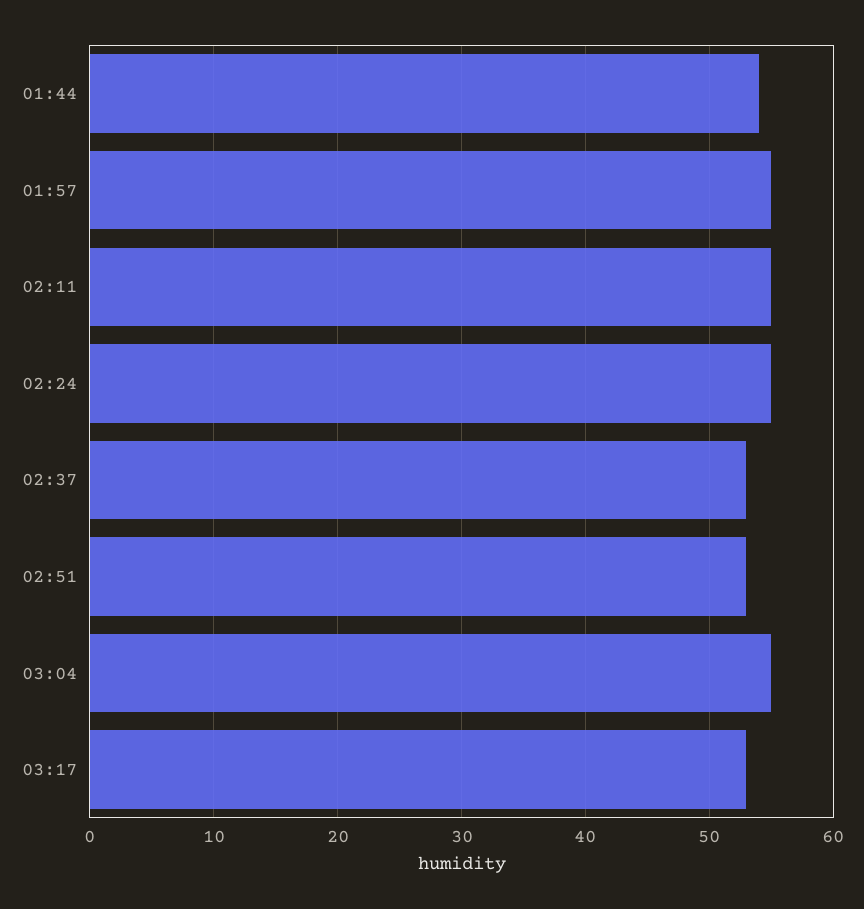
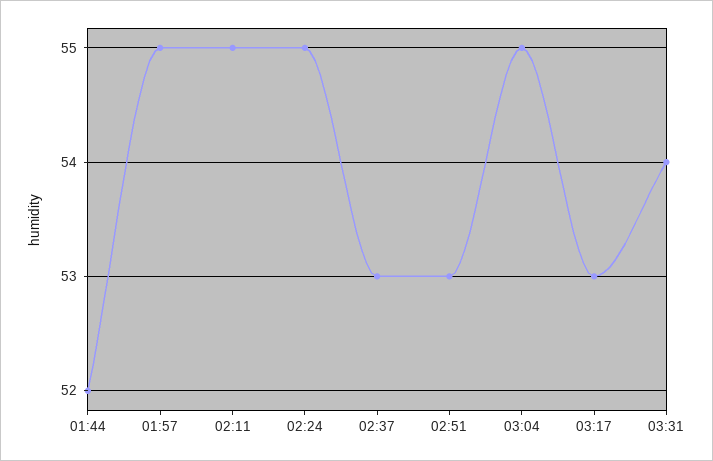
01:44: 54 -> 52
03:31: none -> 54

